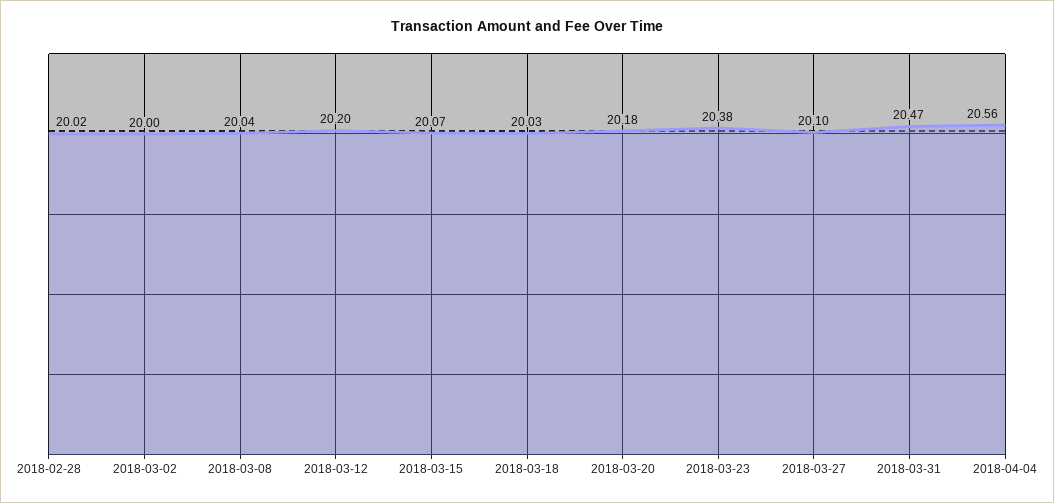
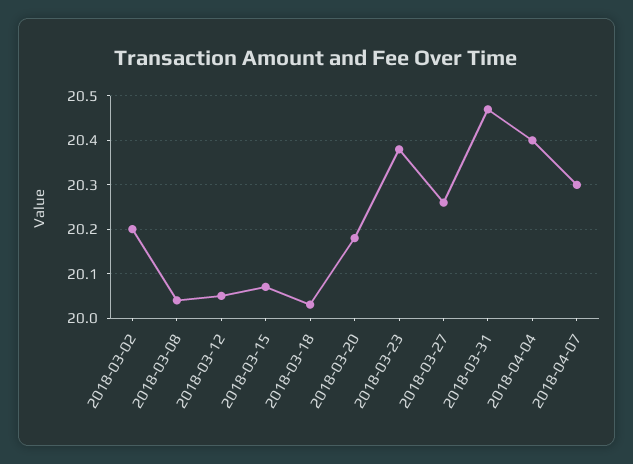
2018-02-28: 20.02 -> none
2018-03-02: 20 -> 20.2
2018-03-12: 20.2 -> 20.05
2018-03-27: 20.1 -> 20.25
2018-04-04: 20.56 -> 20.4
2018-04-07: none -> 20.3

